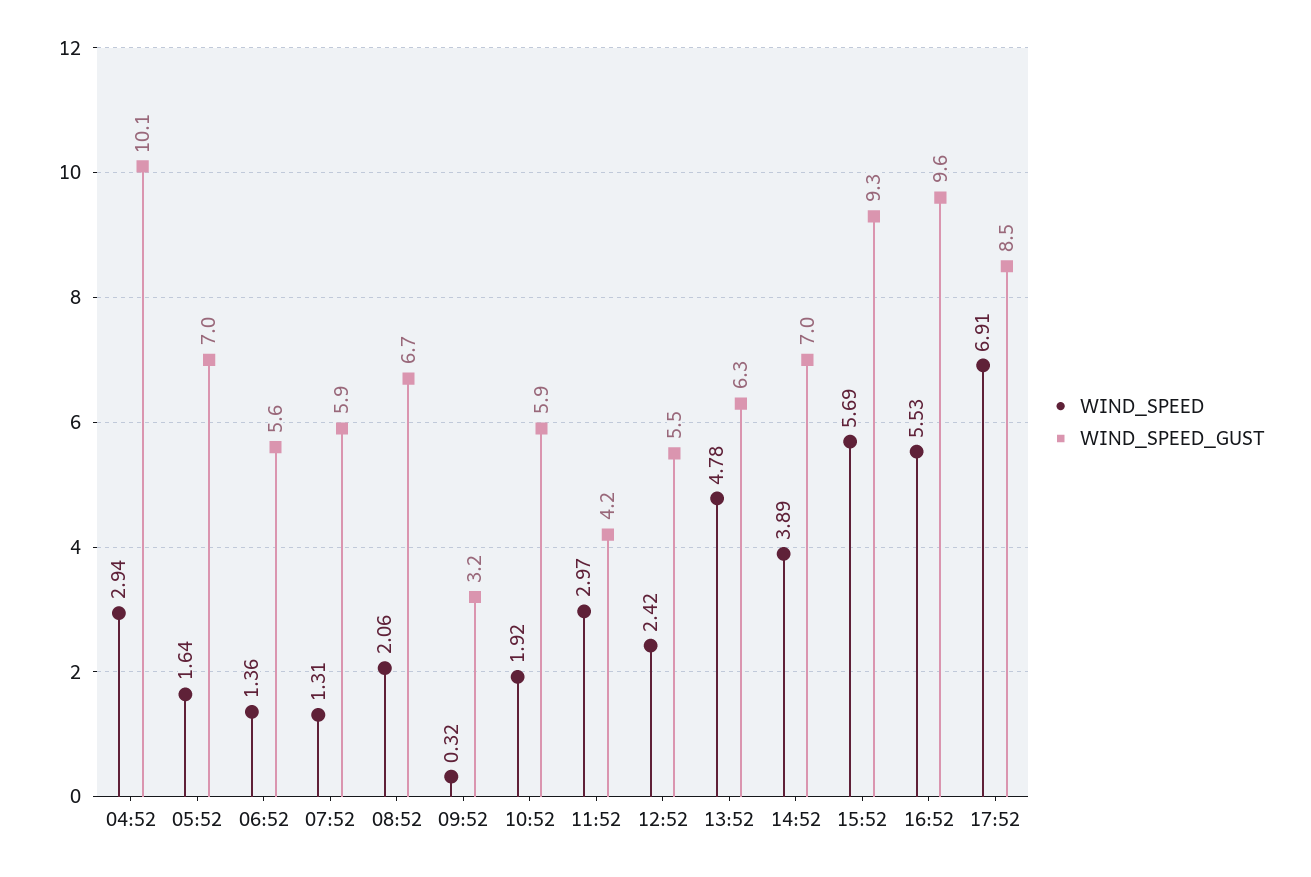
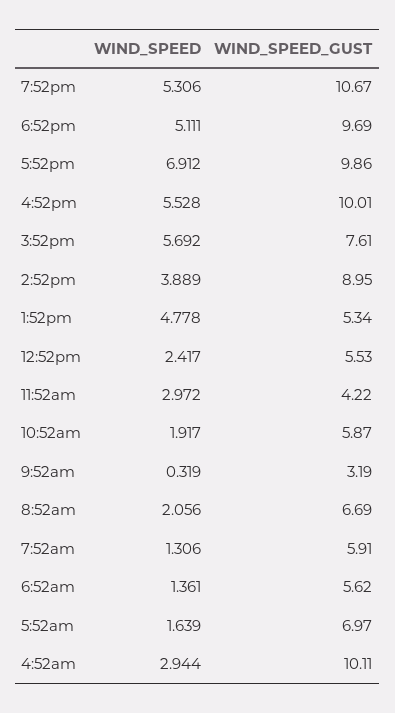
WIND_SPEED_GUST, 13:52: 6.3 -> 5.34
WIND_SPEED_GUST, 14:52: 7 -> 8.95
WIND_SPEED_GUST, 15:52: 9.3 -> 7.61
WIND_SPEED_GUST, 16:52: 9.6 -> 10.01
WIND_SPEED_GUST, 17:52: 8.5 -> 9.86
WIND_SPEED, 7:52pm: none -> 5.306
WIND_SPEED_GUST, 7:52pm: none -> 10.67
WIND_SPEED, 6:52pm: none -> 5.111
WIND_SPEED_GUST, 6:52pm: none -> 9.69

